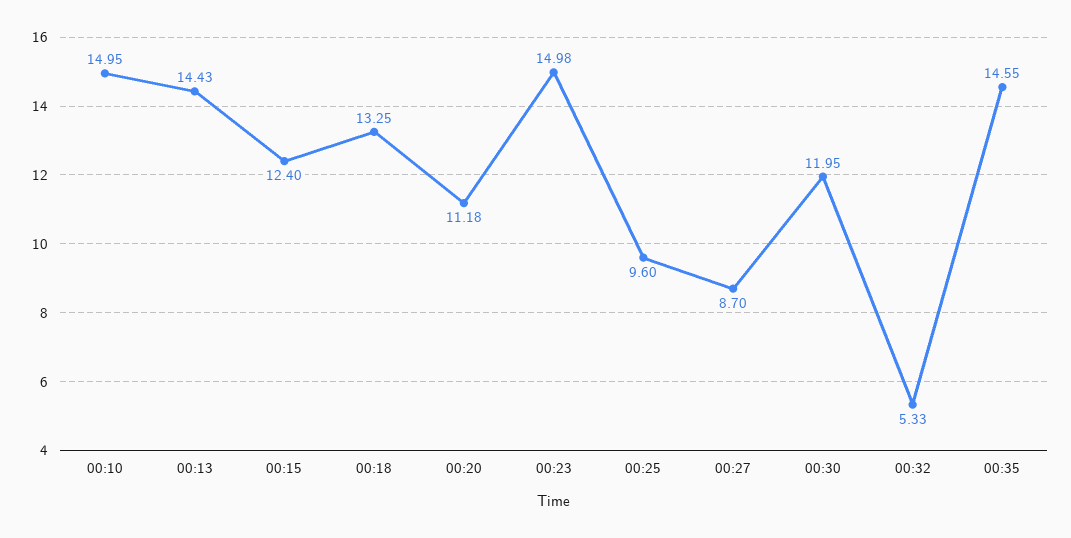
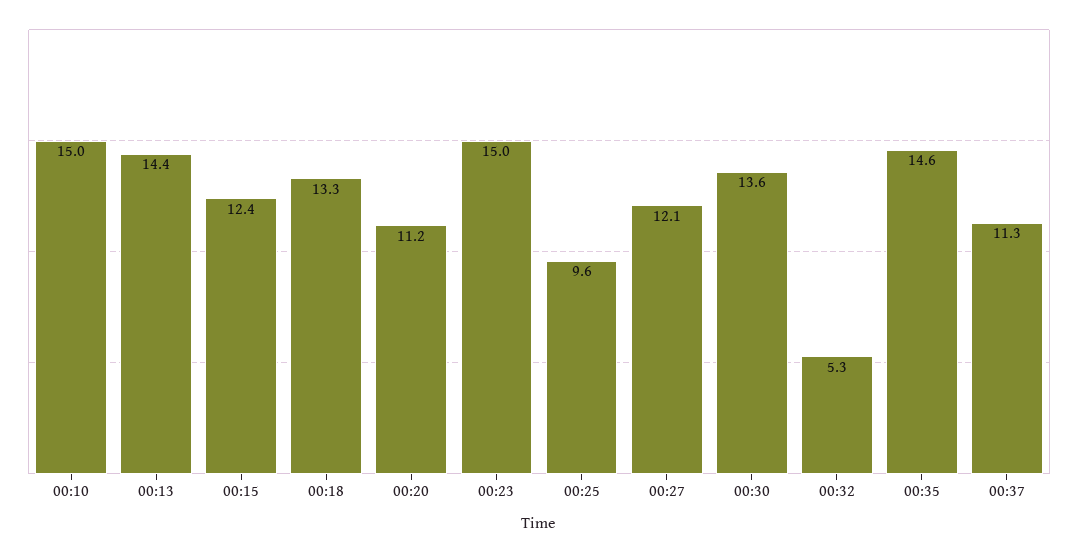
00:27: 8.7 -> 12.1
00:30: 11.95 -> 13.6
00:37: none -> 11.3

